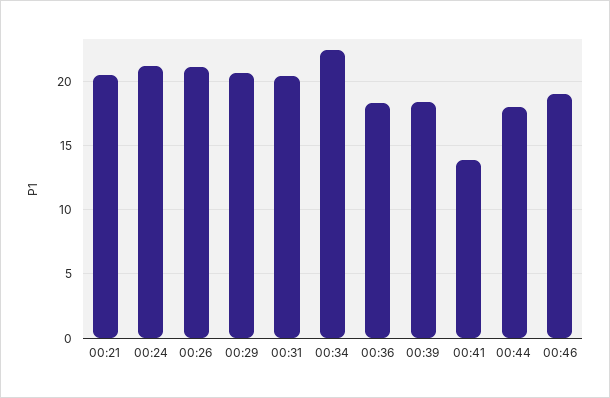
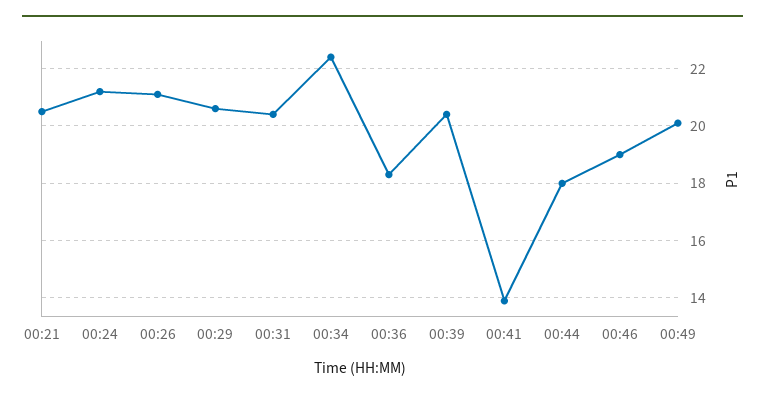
00:39: 18.5 -> 20.5
00:49: none -> 20

